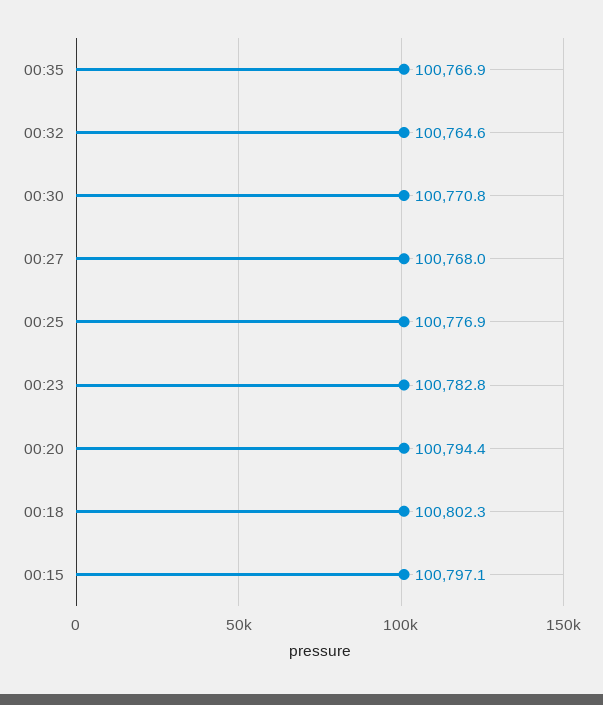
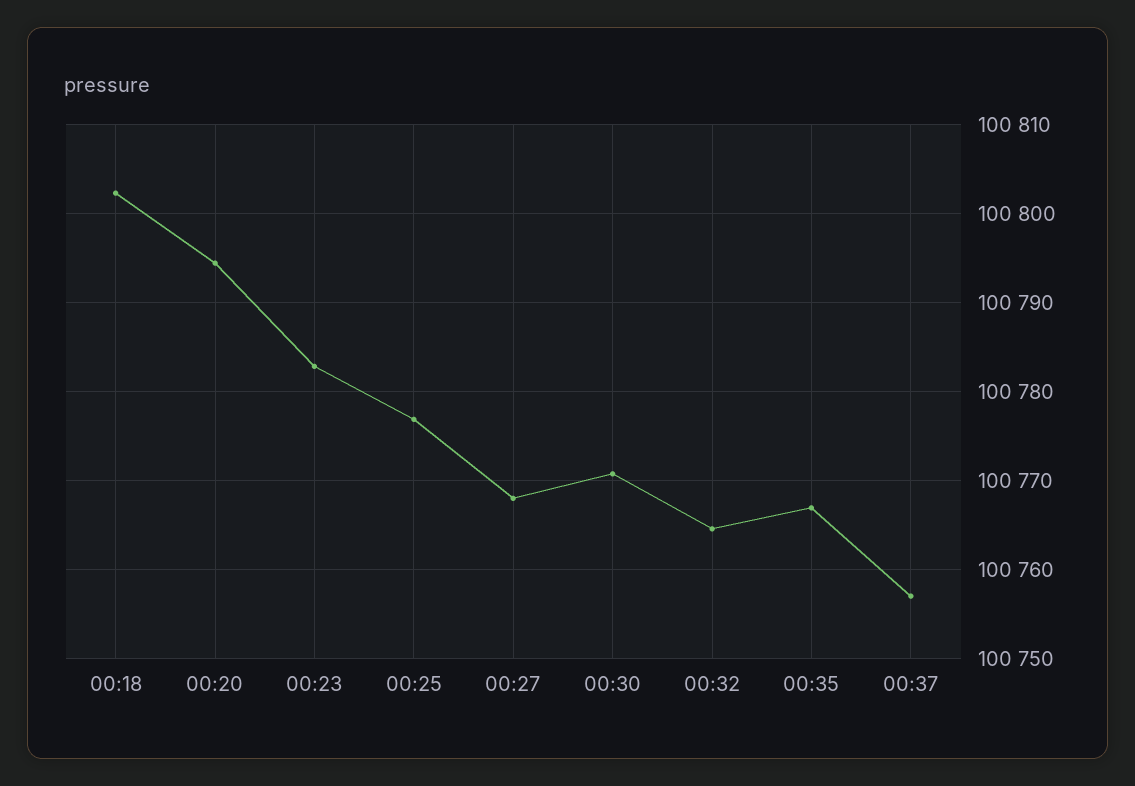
00:15: 100797.1 -> none
00:37: none -> 100757

